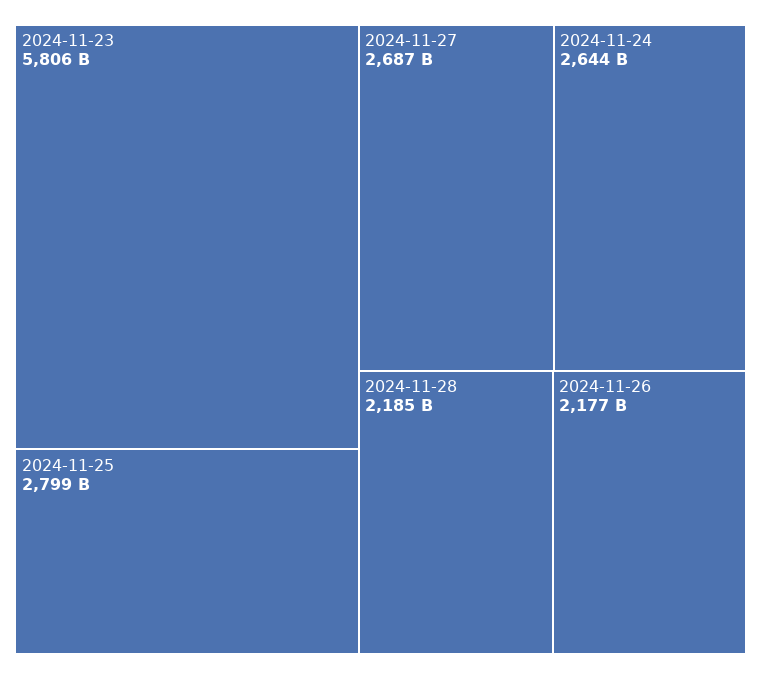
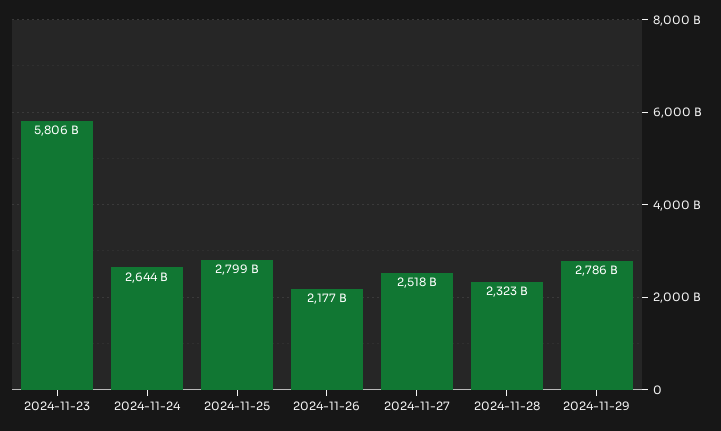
2024-11-27: 2687000000000 -> 2518000000000
2024-11-28: 2185000000000 -> 2323000000000
2024-11-29: none -> 2786000000000

